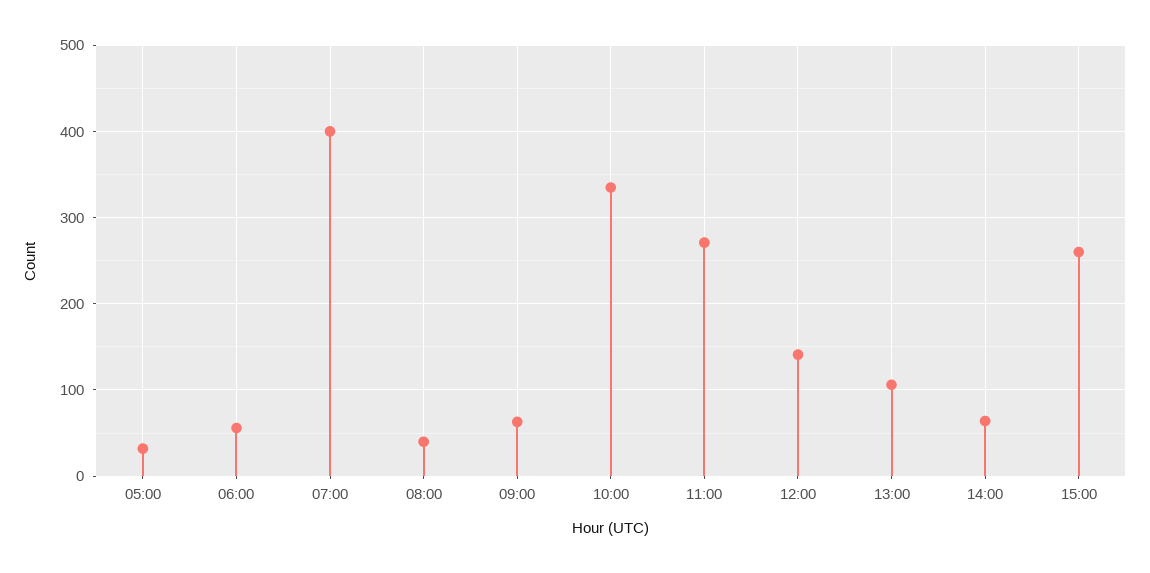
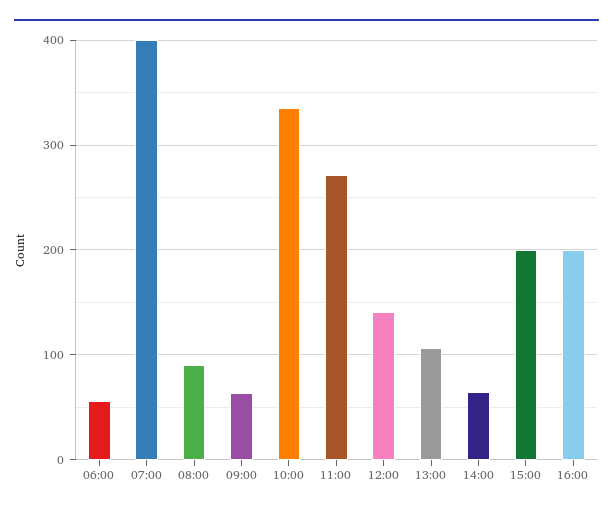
05:00: 30 -> none
08:00: 40 -> 90
15:00: 260 -> 200
16:00: none -> 200

